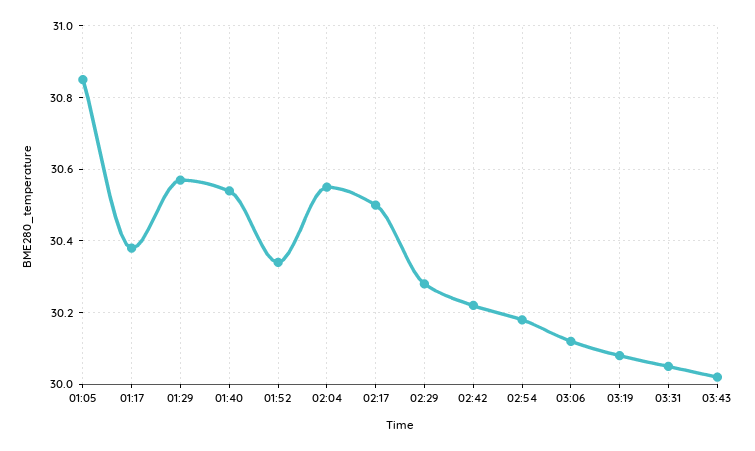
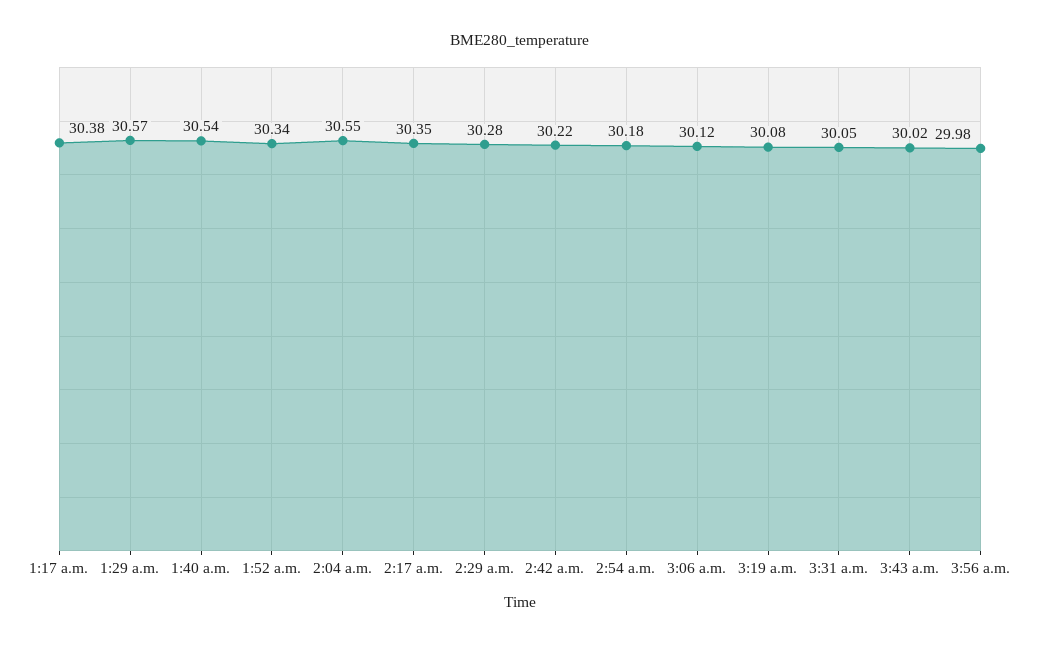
01:05: 30.85 -> none
02:17: 30.5 -> 30.35
3:56 a.m.: none -> 29.98

